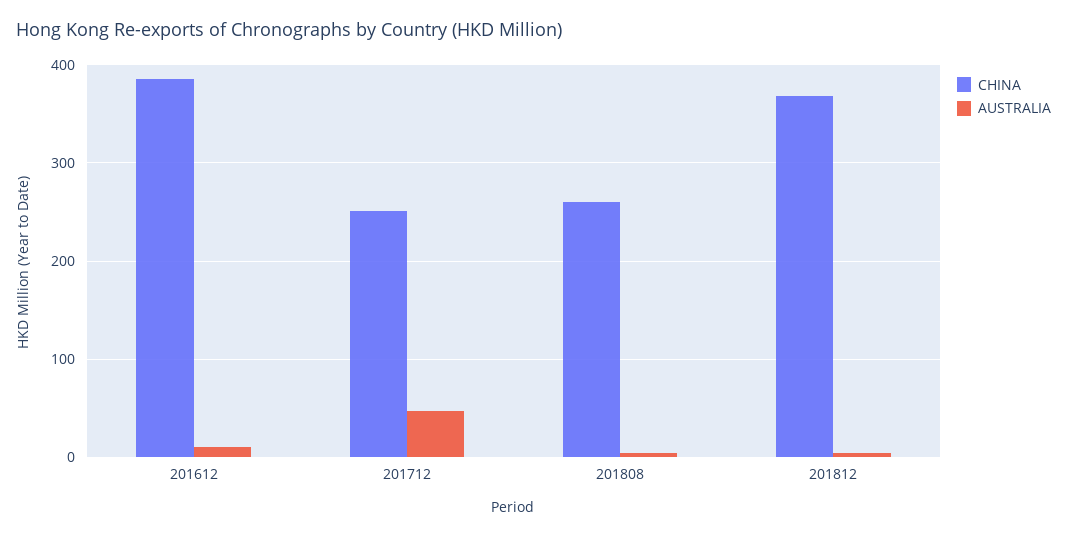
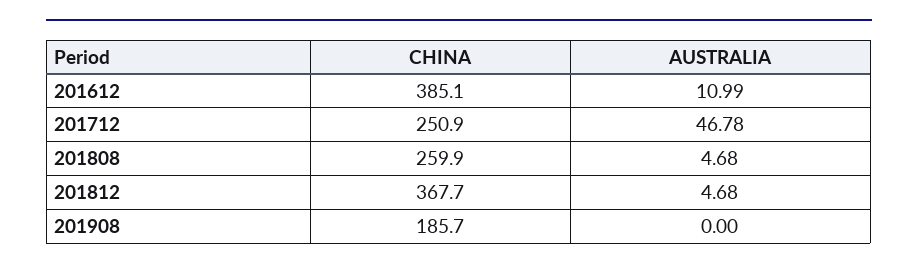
CHINA, 201908: none -> 185.7
AUSTRALIA, 201908: none -> 0

